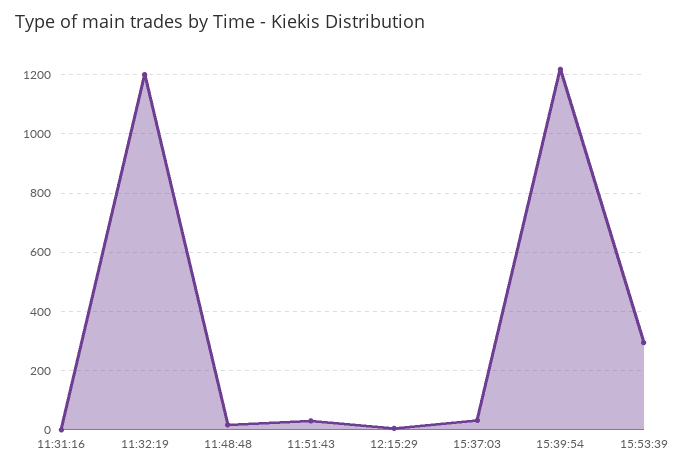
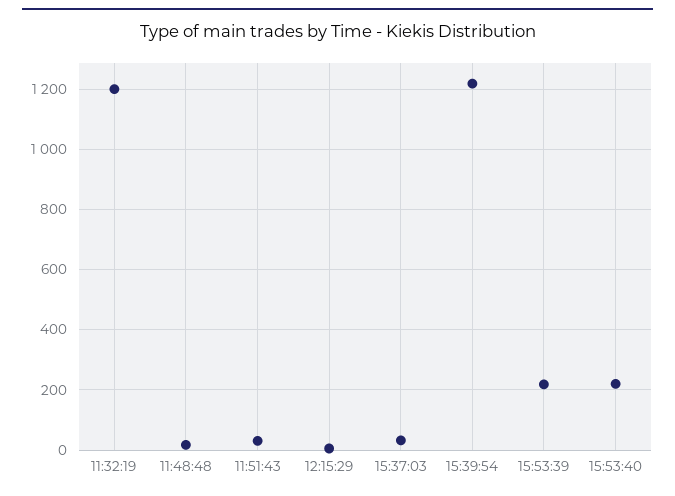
11:31:16: 0 -> none
15:53:39: 300 -> 220
15:53:40: none -> 220

